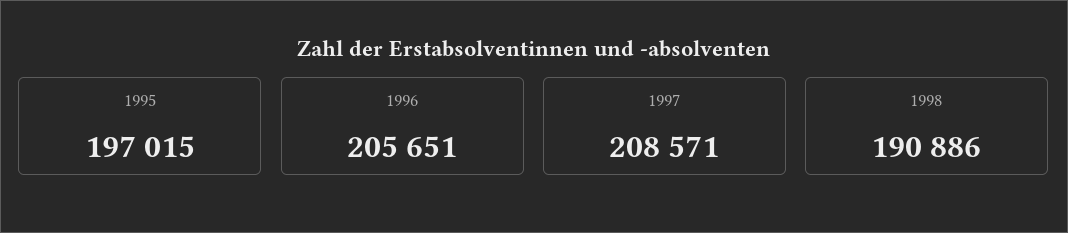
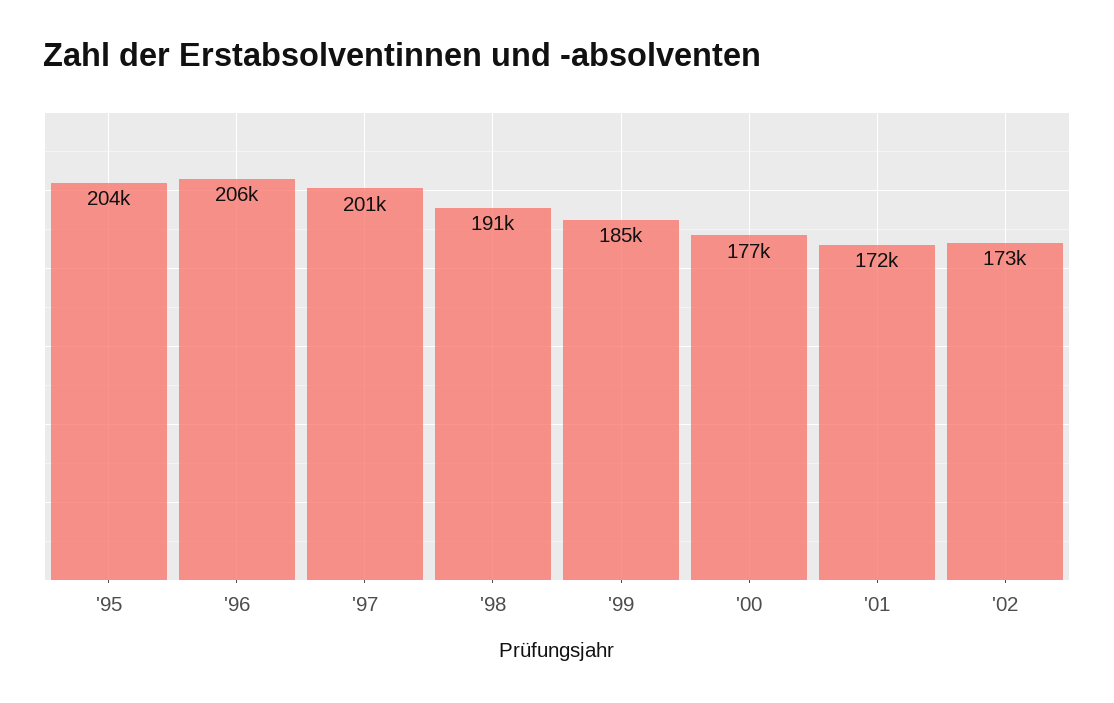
1995: 197015 -> 204000
1997: 208571 -> 201000
'99: none -> 185000
'00: none -> 177000
'01: none -> 172000
'02: none -> 173000

